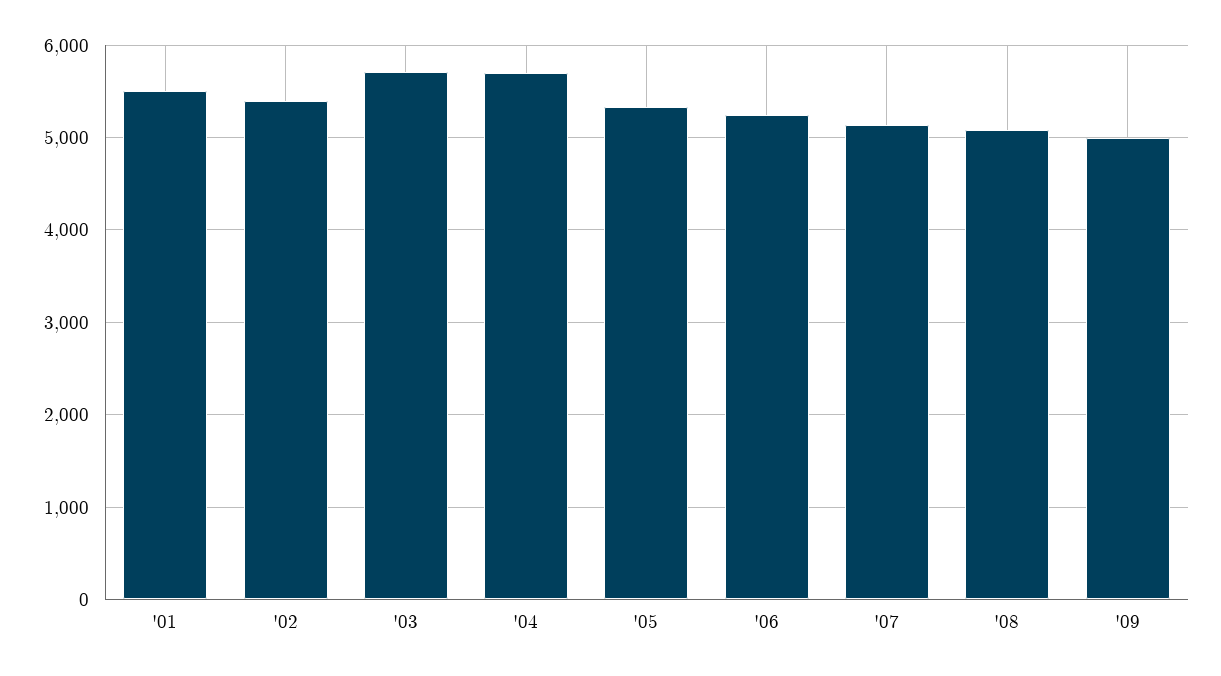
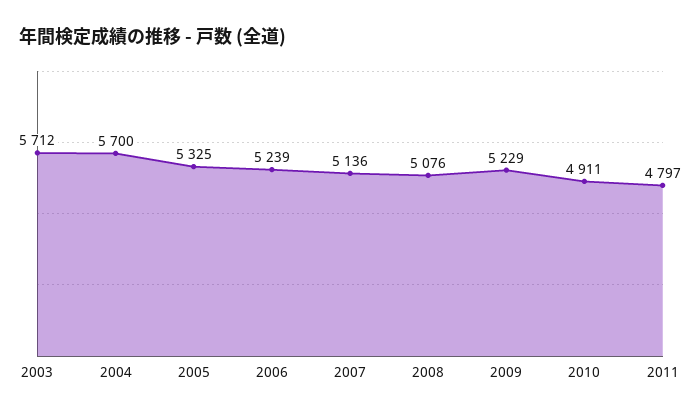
'01: 5500 -> none
'02: 5400 -> none
'09: 5000 -> 5229
2010: none -> 4911
2011: none -> 4797

